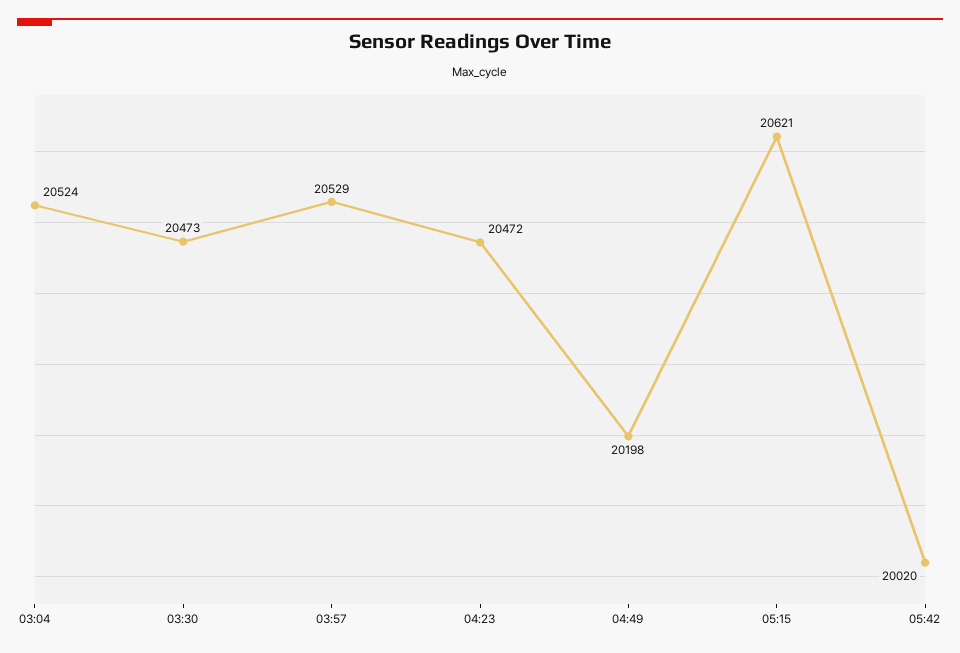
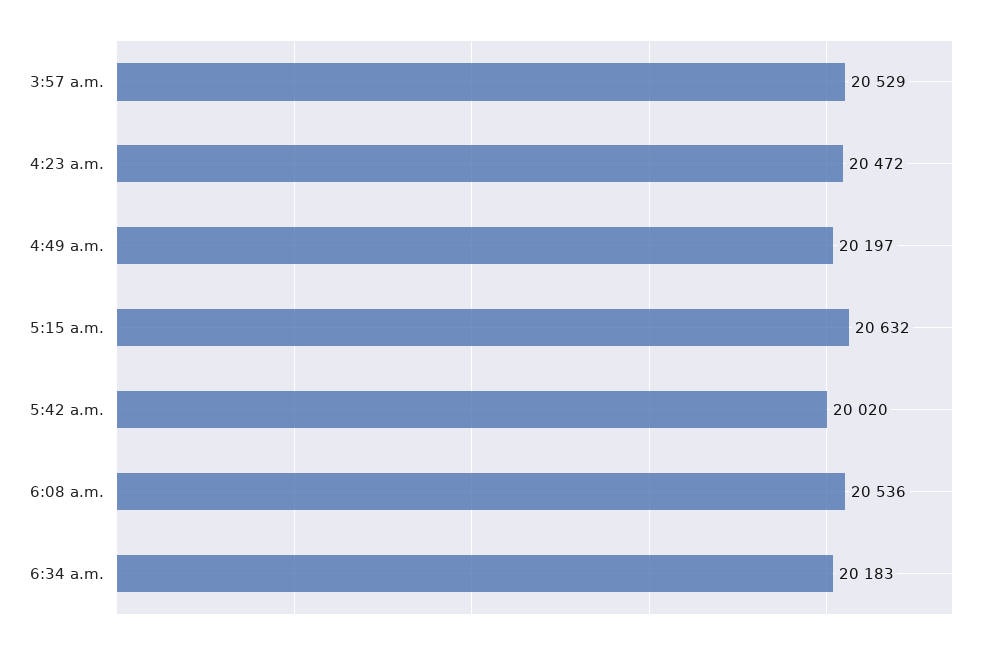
03:04: 20524 -> none
03:30: 20473 -> none
04:49: 20198 -> 20197
05:15: 20621 -> 20632
6:08 a.m.: none -> 20536
6:34 a.m.: none -> 20183

